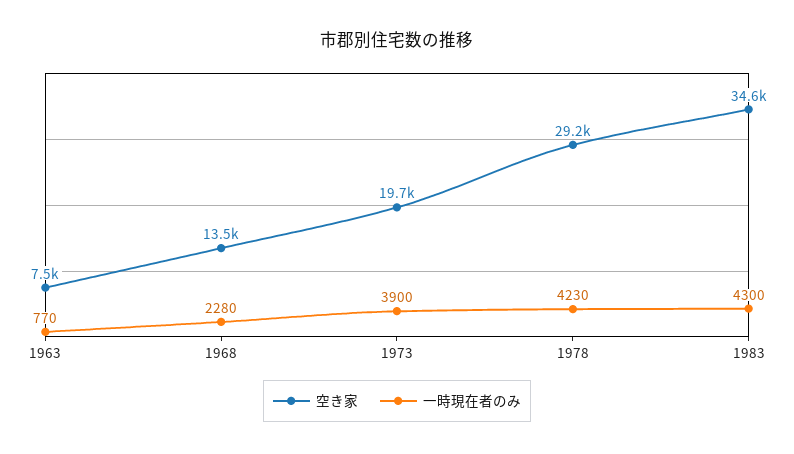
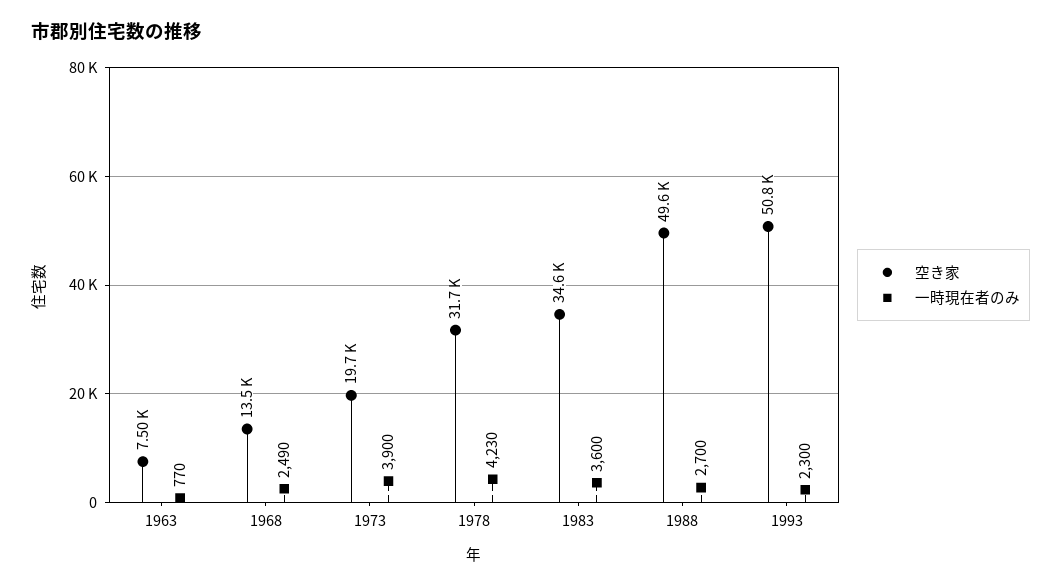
一時現在者のみ, 1968: 2280 -> 2490
空き家, 1978: 29200 -> 31700
一時現在者のみ, 1983: 4300 -> 3600
空き家, 1988: none -> 49600
一時現在者のみ, 1988: none -> 2700
空き家, 1993: none -> 50800
一時現在者のみ, 1993: none -> 2300

